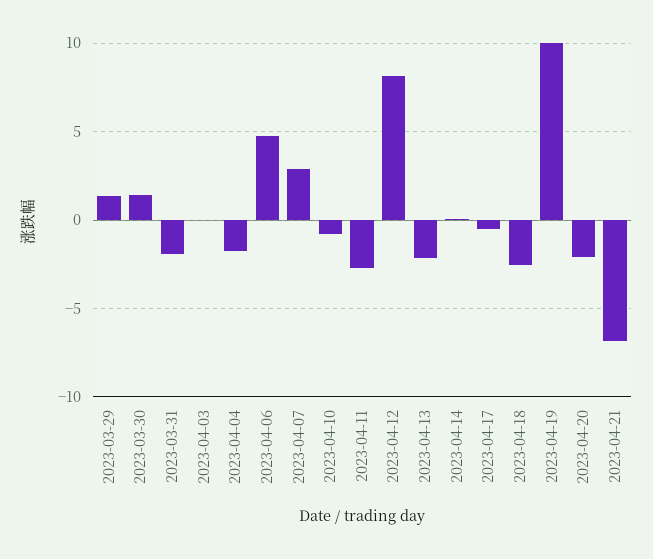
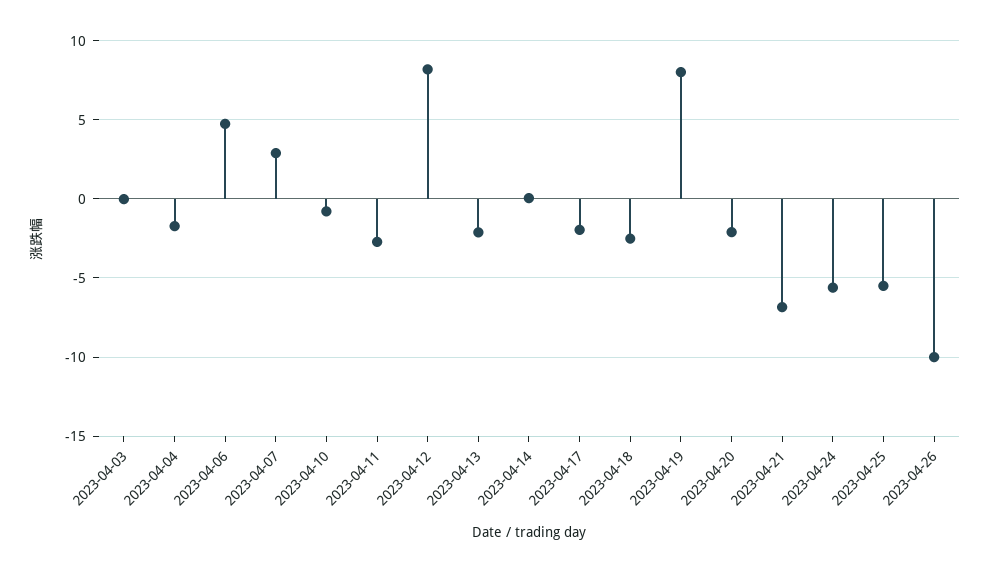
2023-03-29: 1.5 -> none
2023-03-30: 1.5 -> none
2023-03-31: -2 -> none
2023-04-17: -0.5 -> -2
2023-04-19: 10 -> 8
2023-04-24: none -> -5.5
2023-04-25: none -> -5.5
2023-04-26: none -> -10

